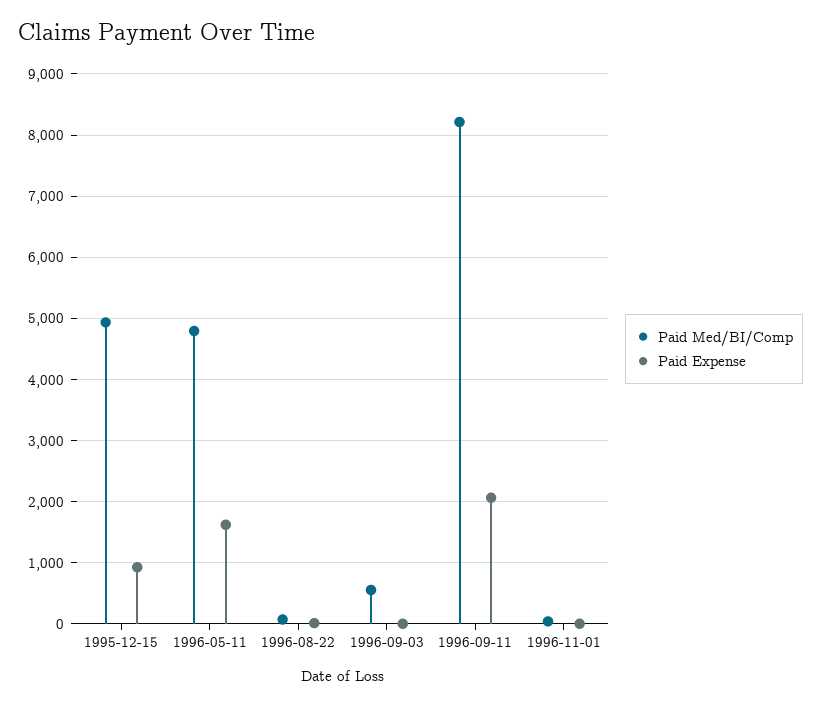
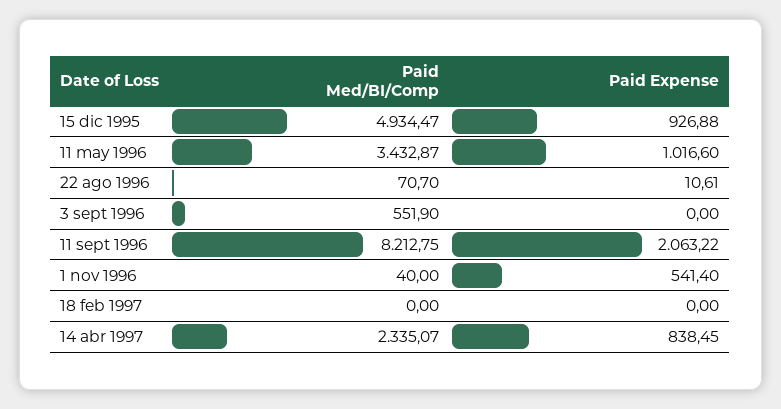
Paid Med/BI/Comp, 1996-05-11: 4800 -> 3432.87
Paid Expense, 1996-05-11: 1600 -> 1016.6
Paid Expense, 1996-11-01: 0 -> 541.4
Paid Med/BI/Comp, 18 feb 1997: none -> 0
Paid Expense, 18 feb 1997: none -> 0
Paid Med/BI/Comp, 14 abr 1997: none -> 2335.07
Paid Expense, 14 abr 1997: none -> 838.45

